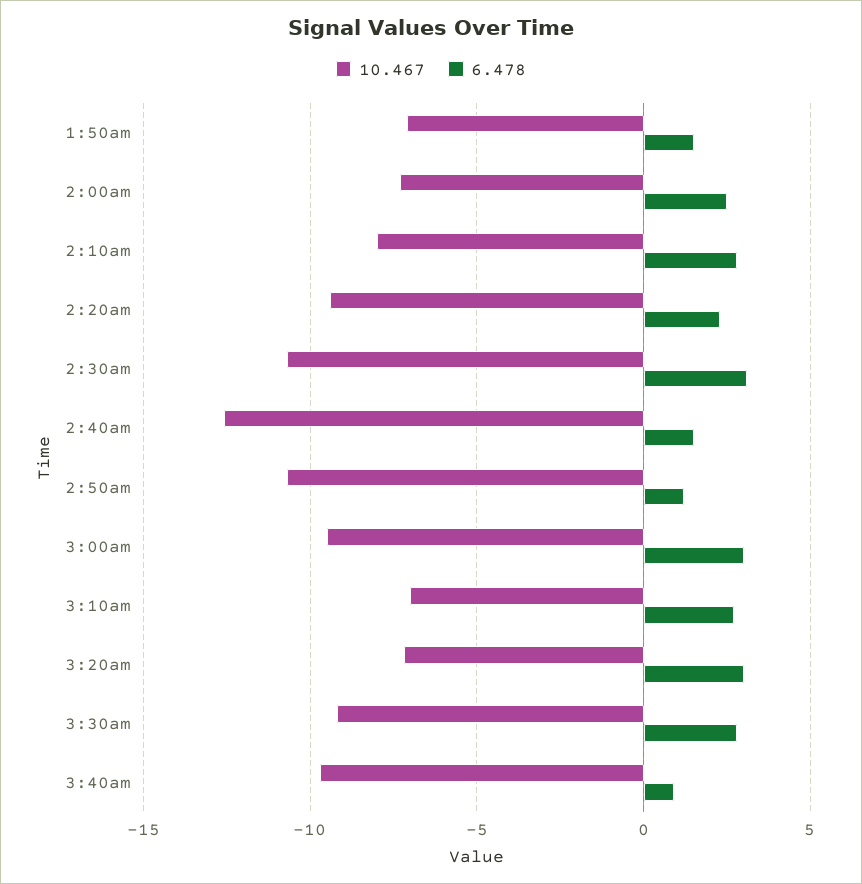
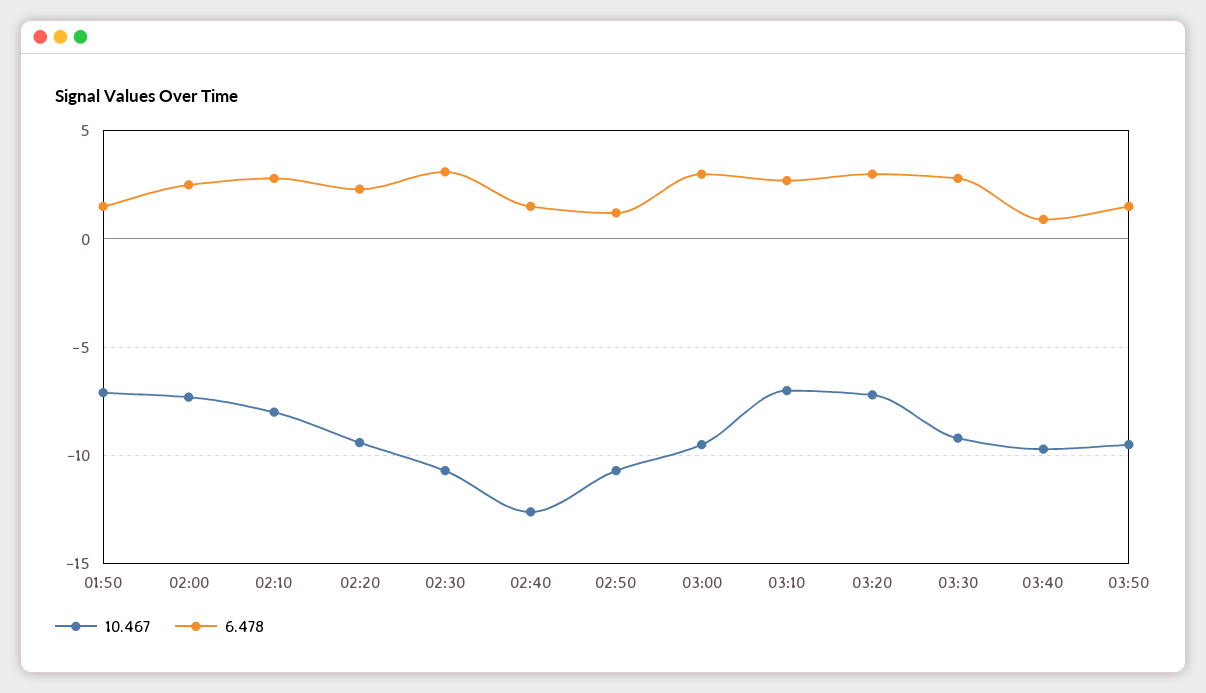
10.467, 03:50: none -> -9.5
6.478, 03:50: none -> 1.5

